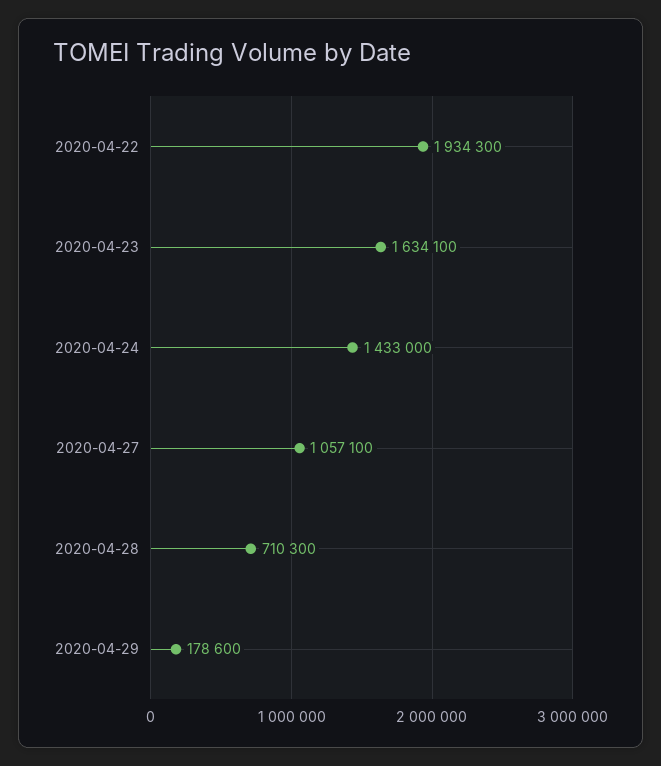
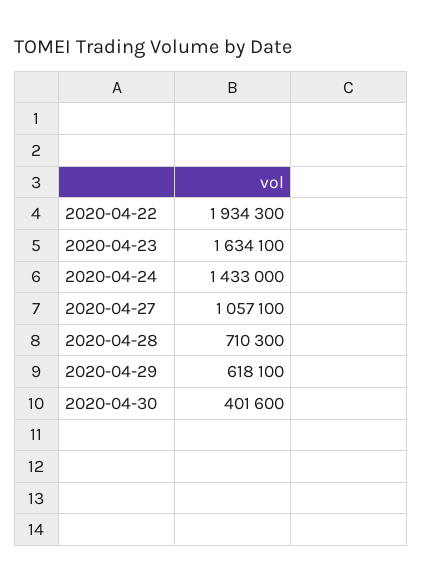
2020-04-29: 178600 -> 618100
2020-04-30: none -> 401600

